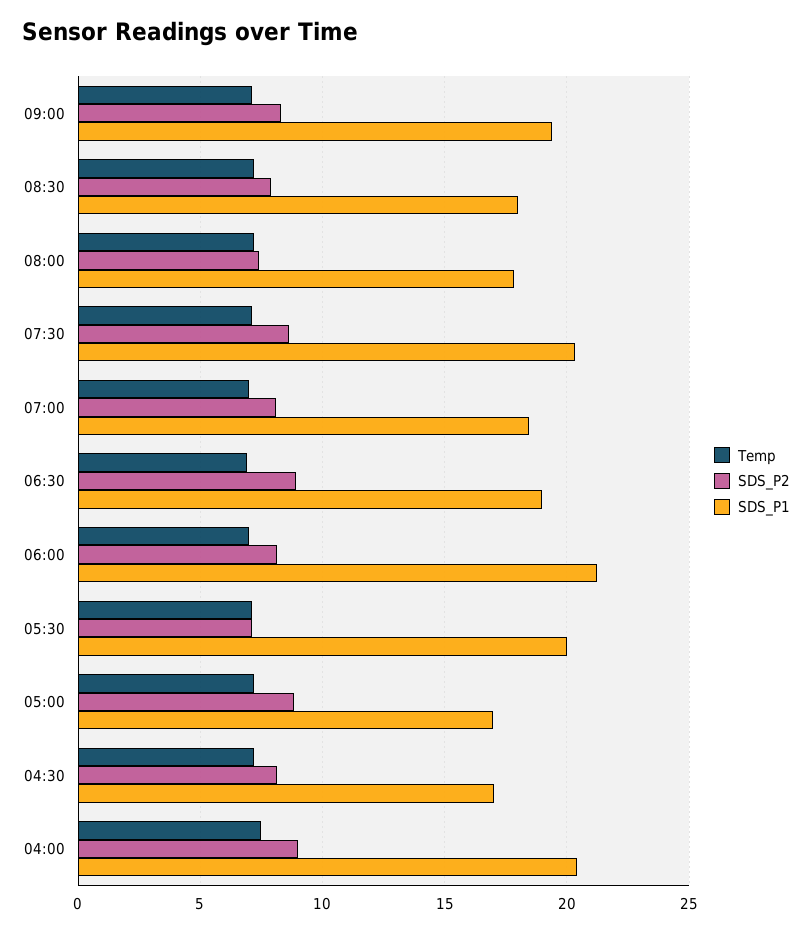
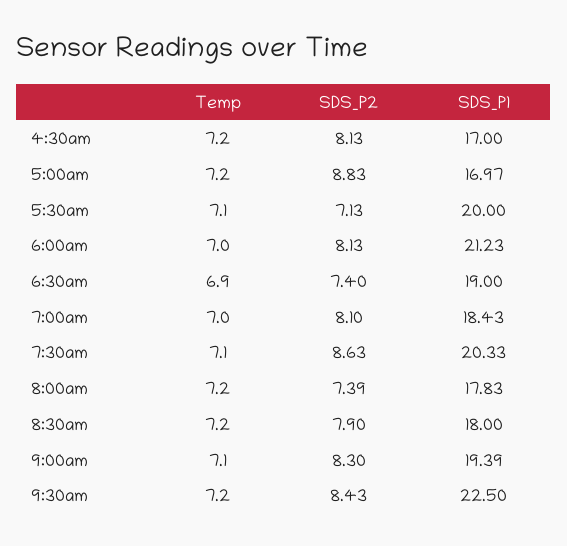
SDS_P2, 06:30: 9 -> 7.4
Temp, 04:00: 7.5 -> none
SDS_P2, 04:00: 9 -> none
SDS_P1, 04:00: 20.5 -> none
Temp, 9:30am: none -> 7.2
SDS_P2, 9:30am: none -> 8.43
SDS_P1, 9:30am: none -> 22.5

